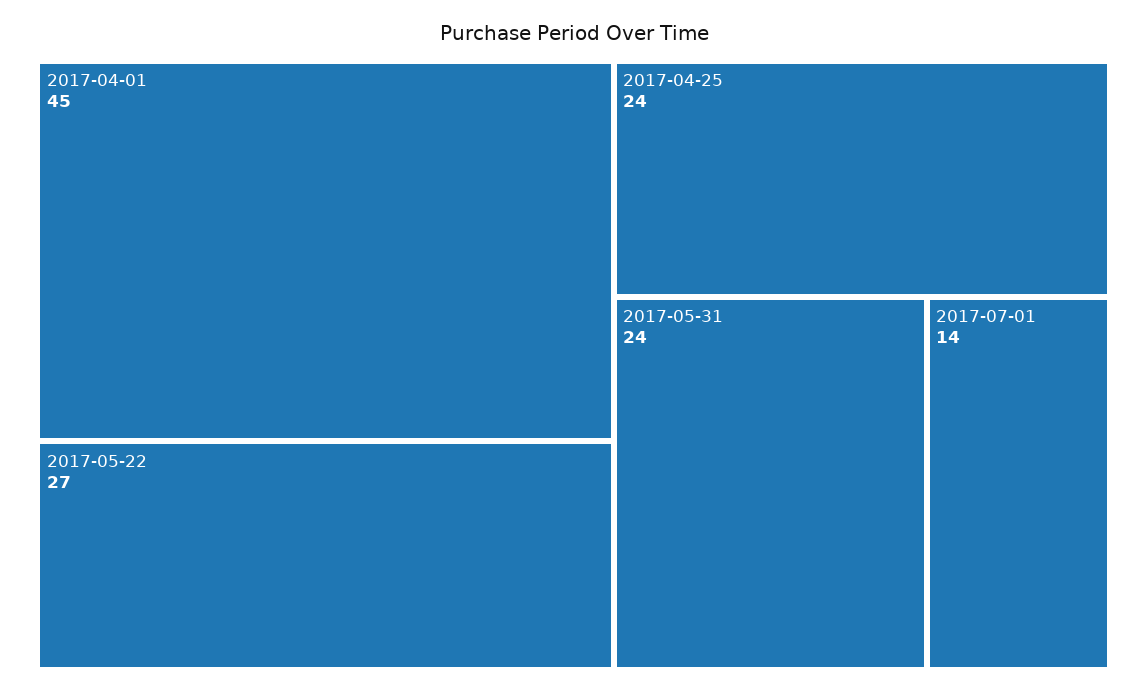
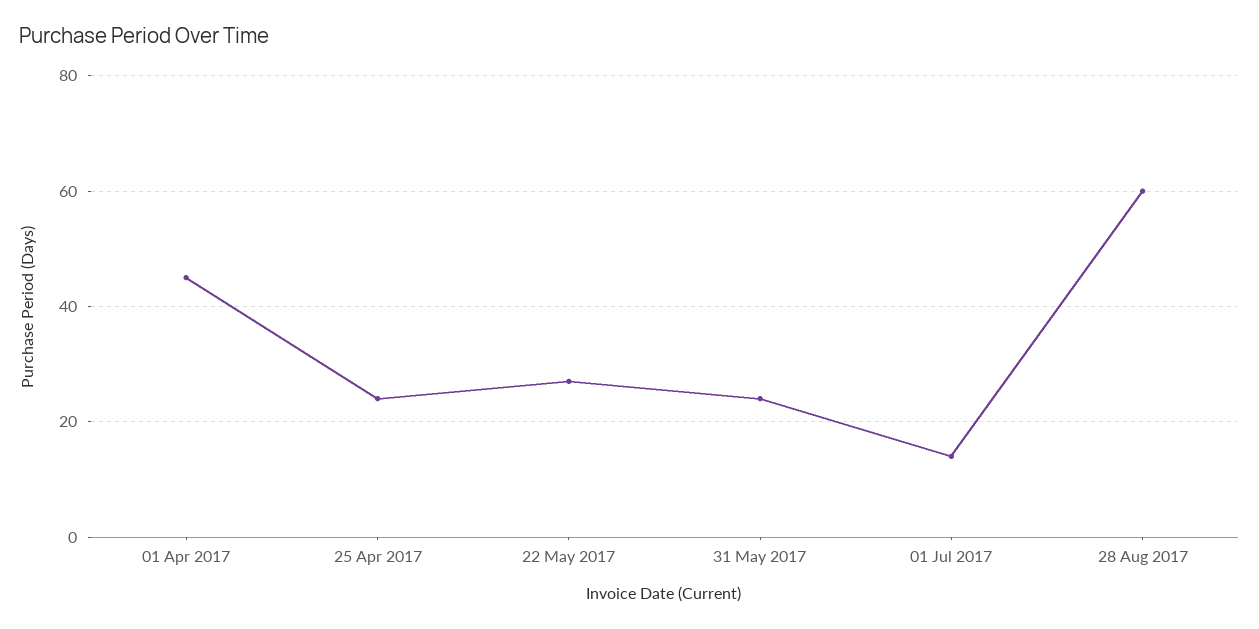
28 Aug 2017: none -> 60

